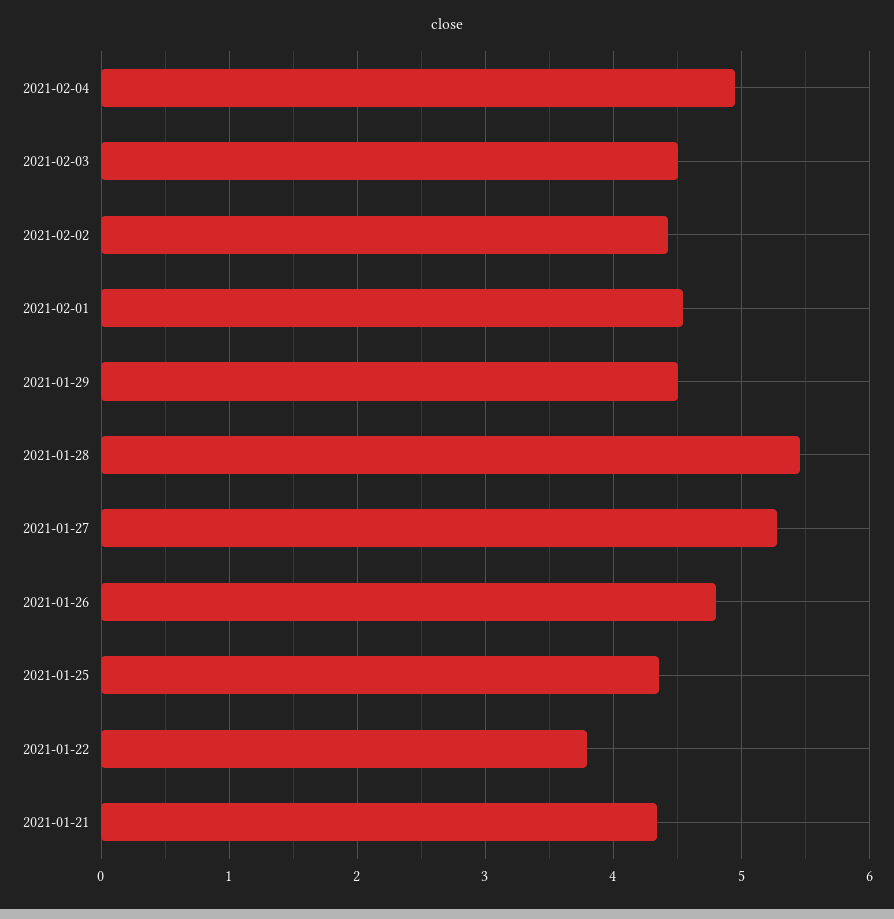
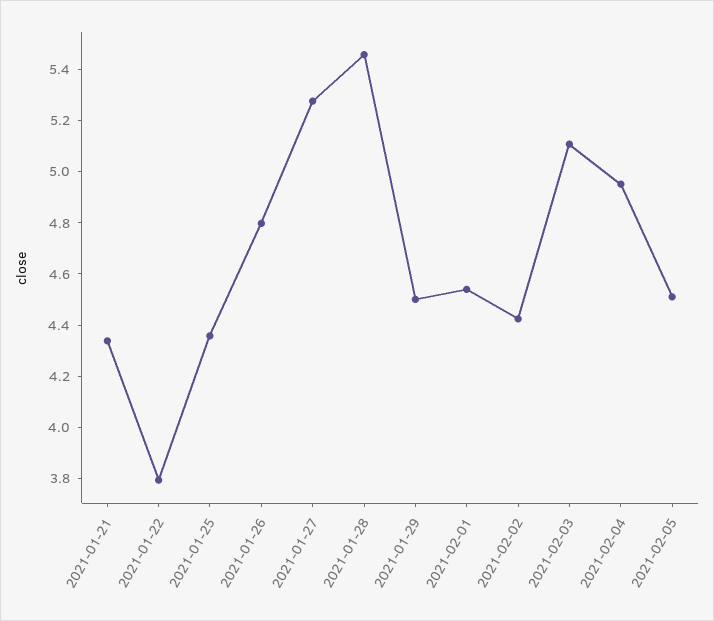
2021-02-03: 4.5 -> 5.1
2021-02-05: none -> 4.5

